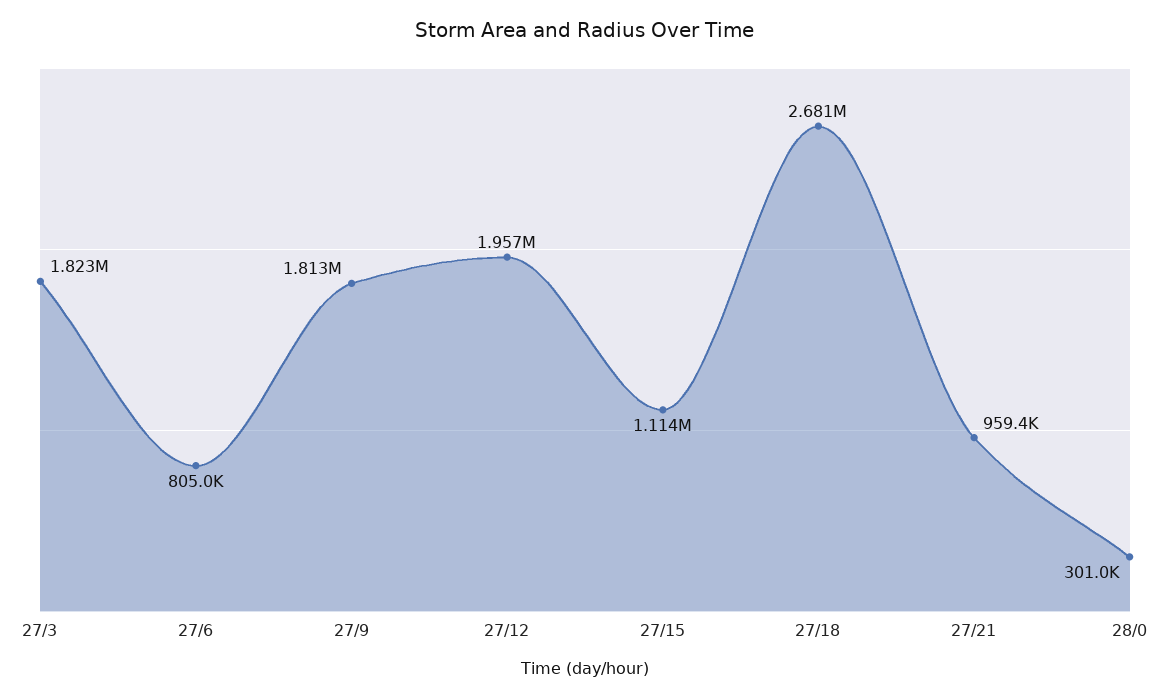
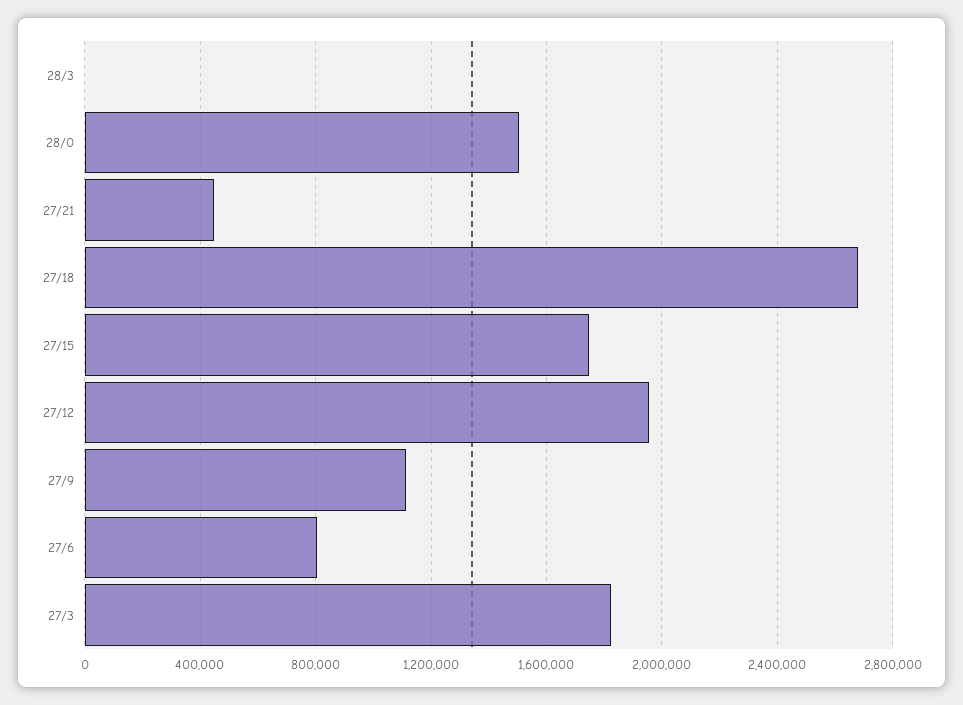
27/9: 1813000 -> 1100000
27/15: 1114000 -> 1750000
27/21: 959400 -> 450000
28/0: 301000 -> 1500000
28/3: none -> 0

